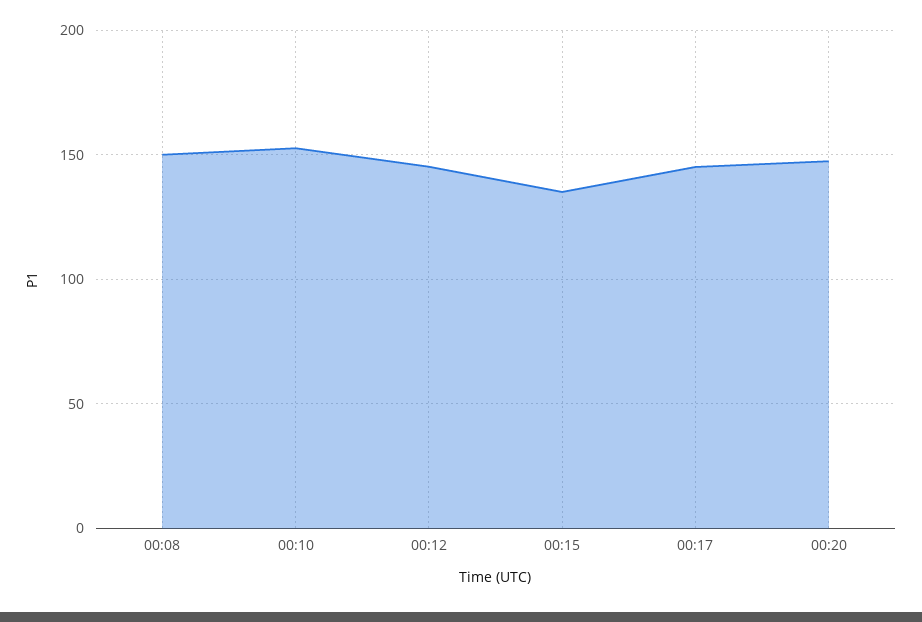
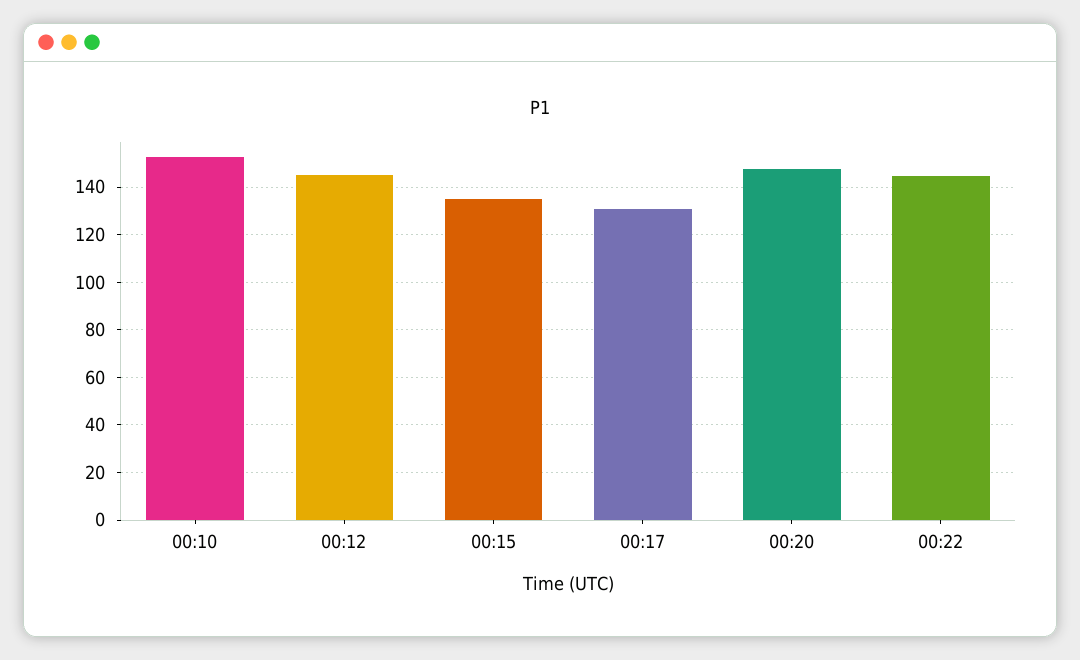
00:08: 150 -> none
00:17: 145 -> 130
00:22: none -> 145

